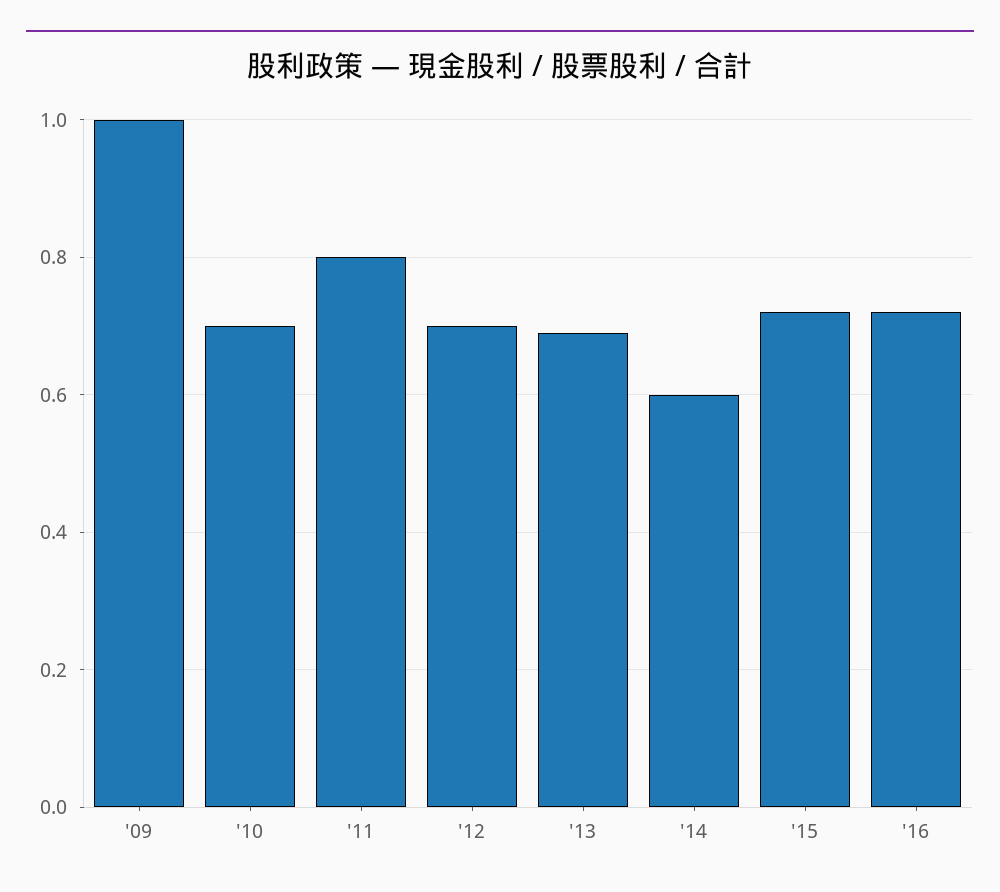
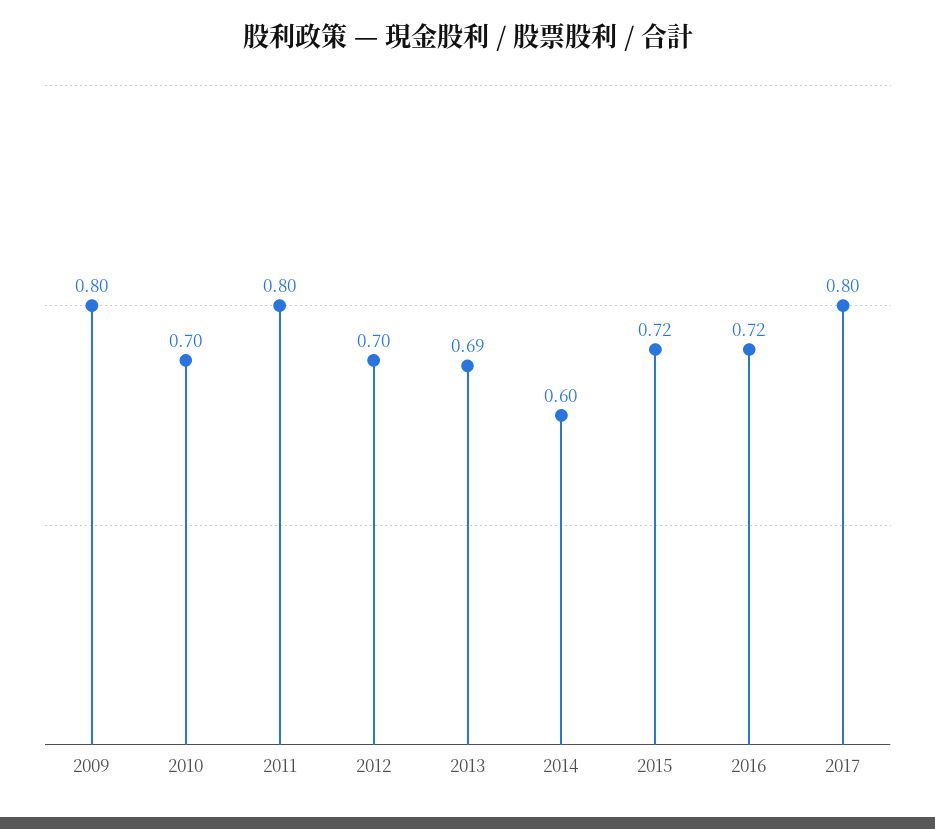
'09: 1 -> 0.8
2017: none -> 0.8

